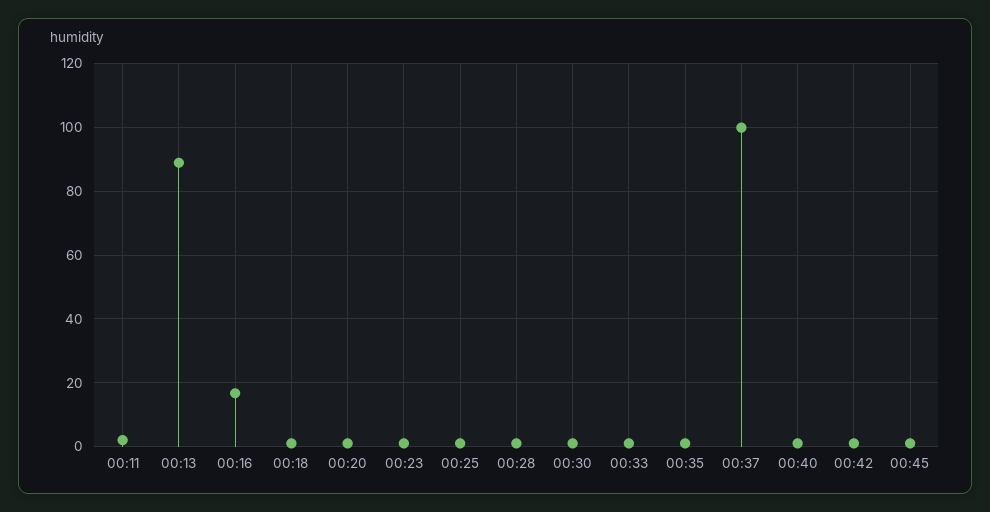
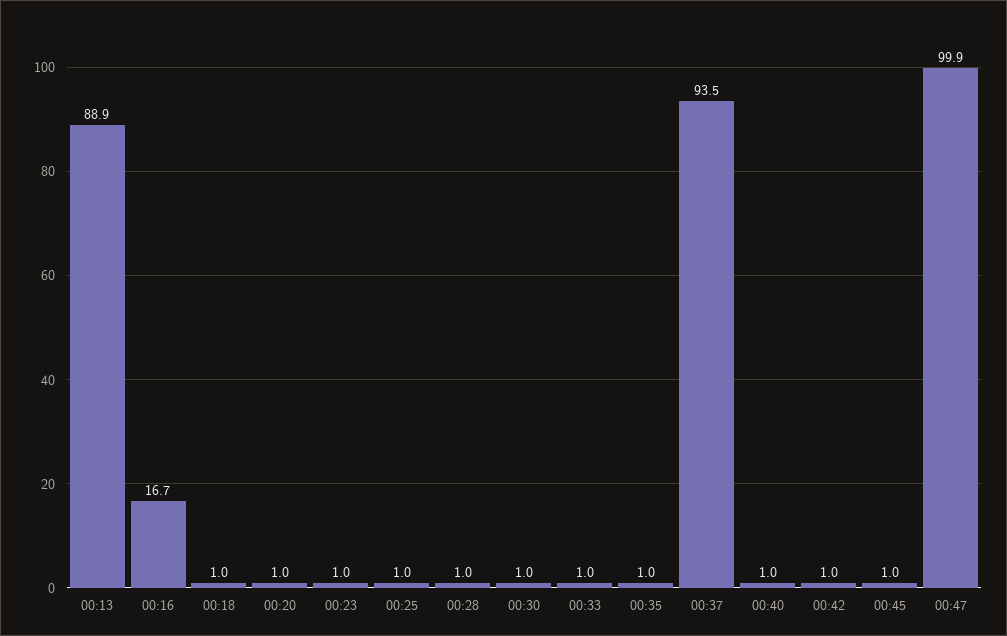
00:11: 2 -> none
00:37: 100 -> 93.5
00:47: none -> 99.9

